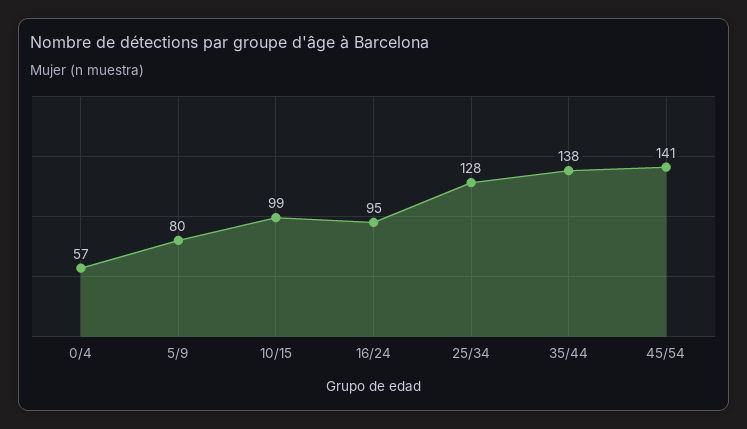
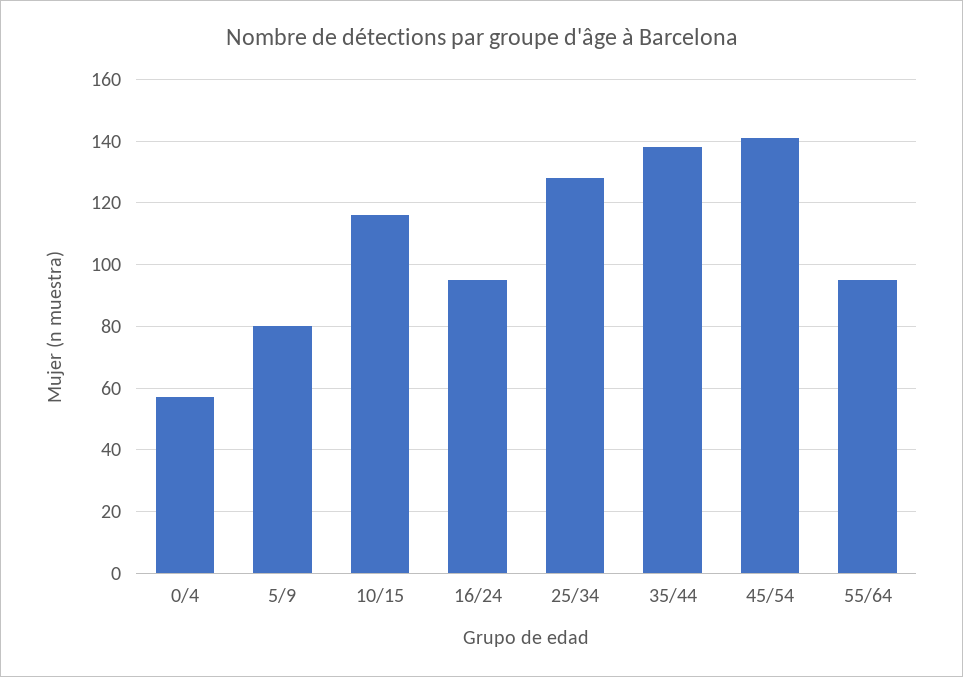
10/15: 99 -> 115
55/64: none -> 95

